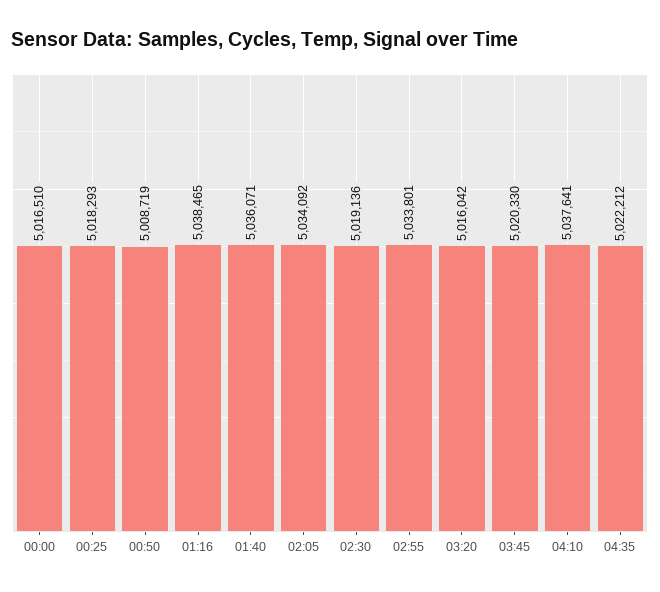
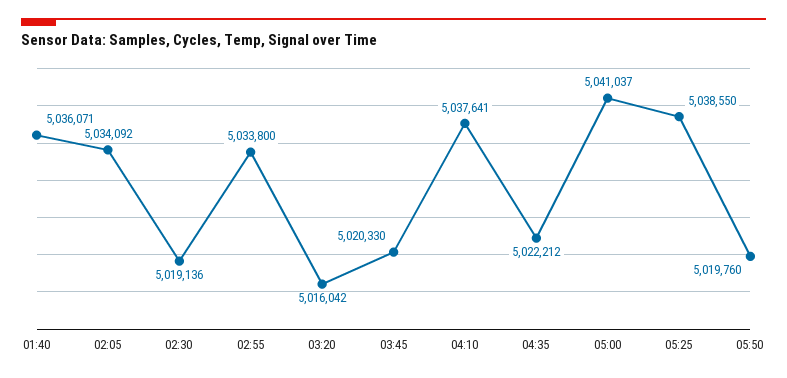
00:00: 5016510 -> none
00:25: 5018293 -> none
00:50: 5008719 -> none
01:16: 5038465 -> none
02:55: 5033801 -> 5033800
05:00: none -> 5041037
05:25: none -> 5038550
05:50: none -> 5019760

